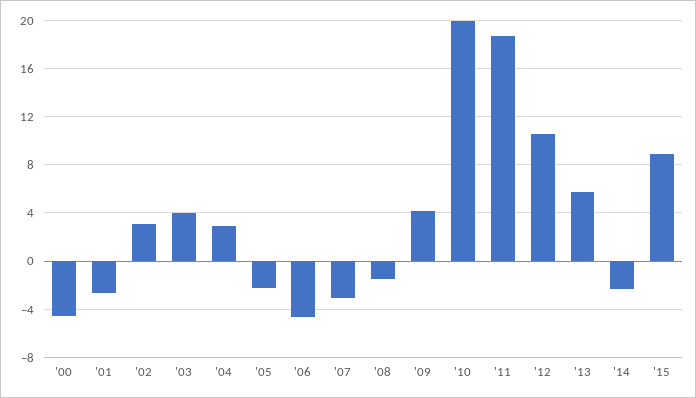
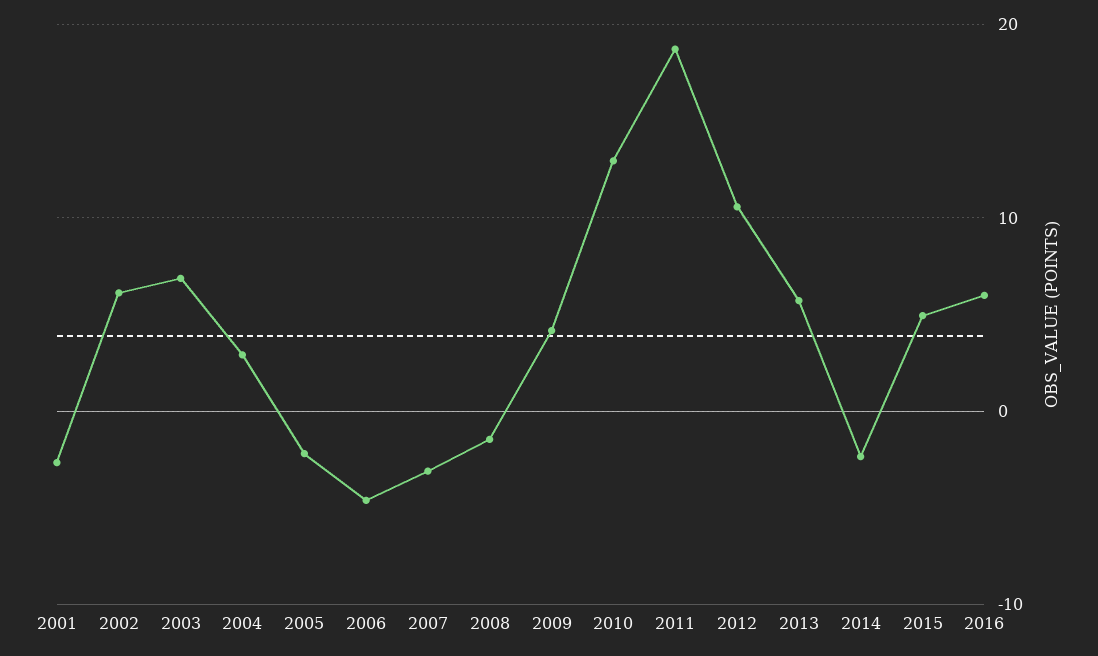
'00: -4.5 -> none
'02: 3 -> 6
'03: 4 -> 7
'10: 20 -> 13
'15: 9 -> 5
2016: none -> 6

